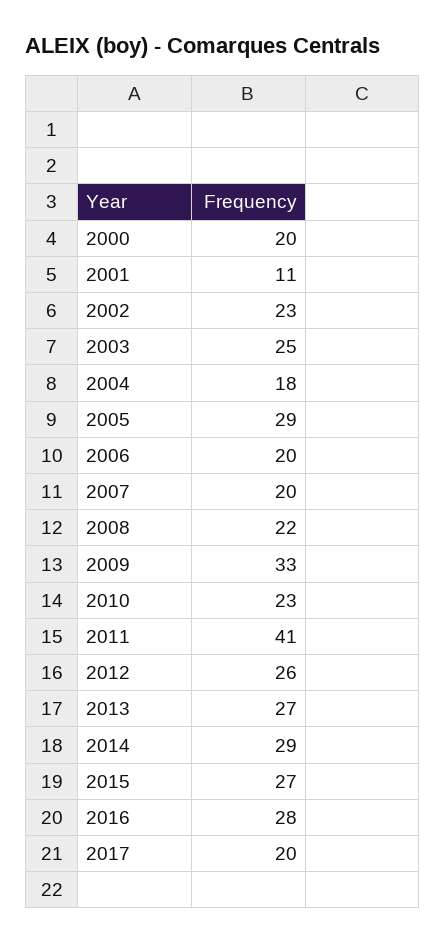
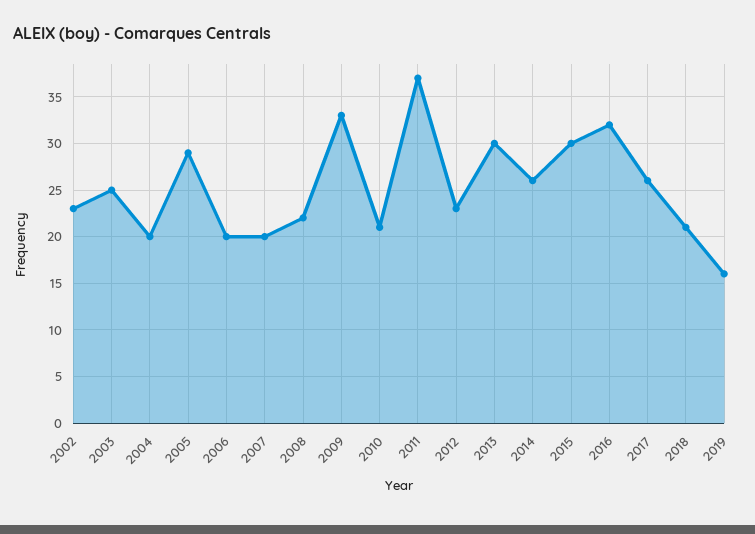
2000: 20 -> none
2001: 11 -> none
2004: 18 -> 20
2010: 23 -> 21
2011: 41 -> 37
2012: 26 -> 23
2013: 27 -> 30
2014: 29 -> 26
2015: 27 -> 30
2016: 28 -> 32
2017: 20 -> 26
2018: none -> 21
2019: none -> 16

